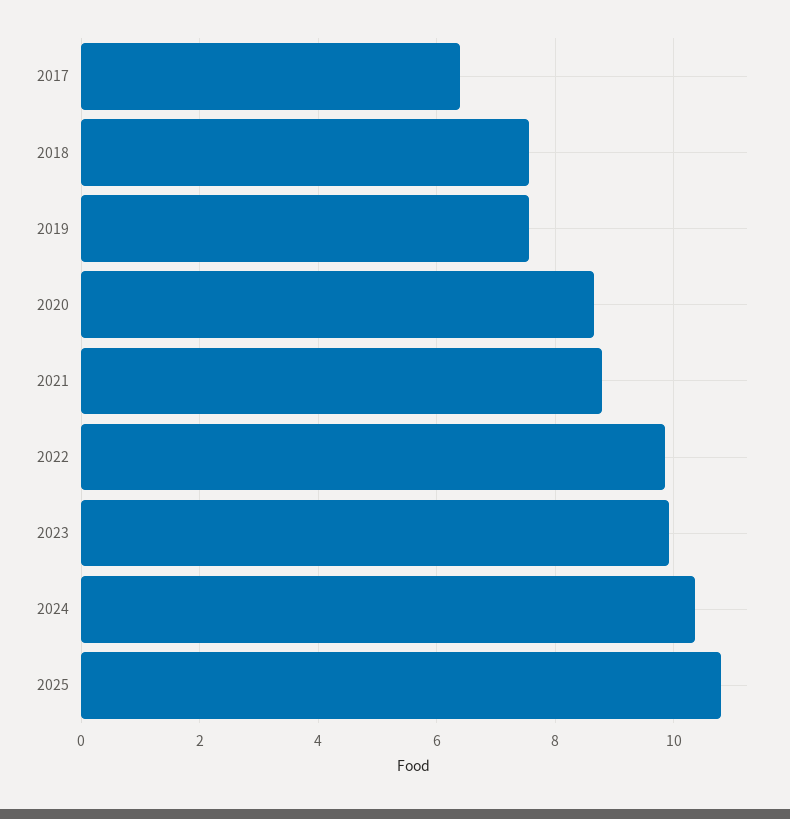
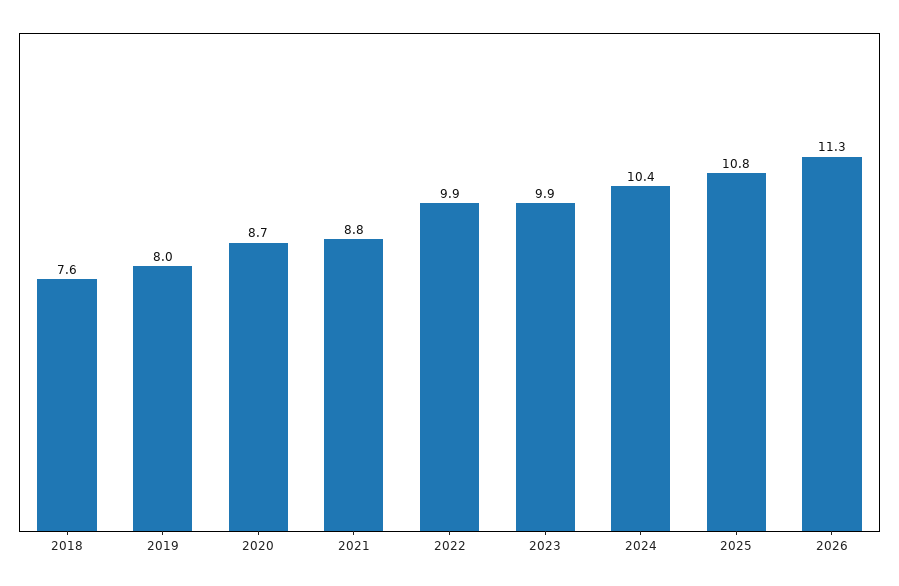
2017: 6.4 -> none
2019: 7.6 -> 8
2026: none -> 11.3

